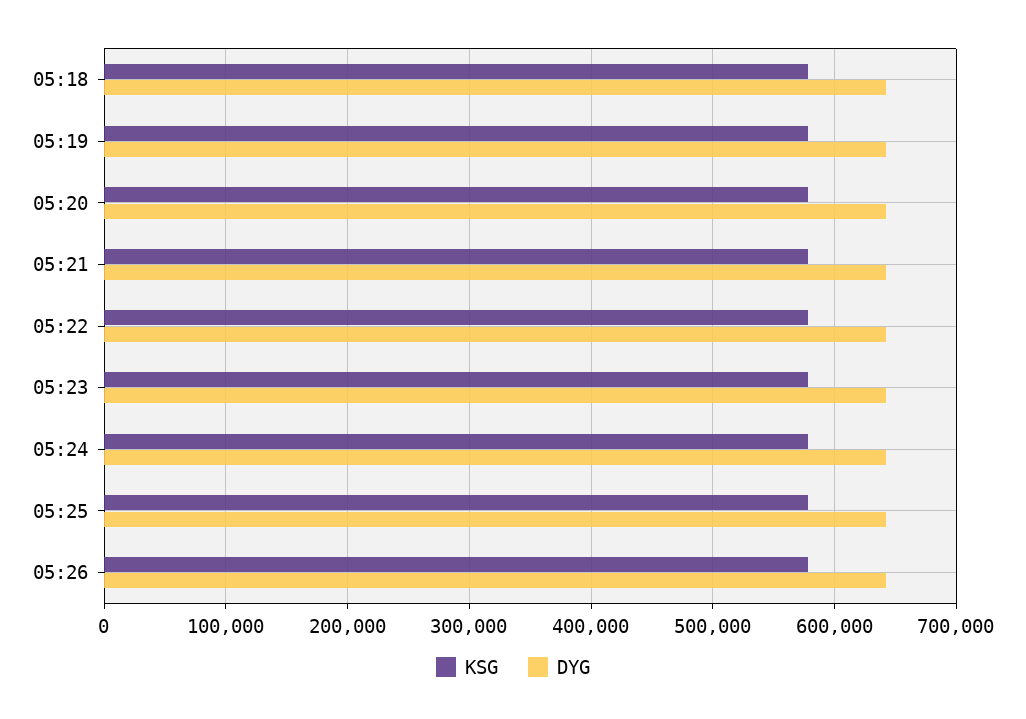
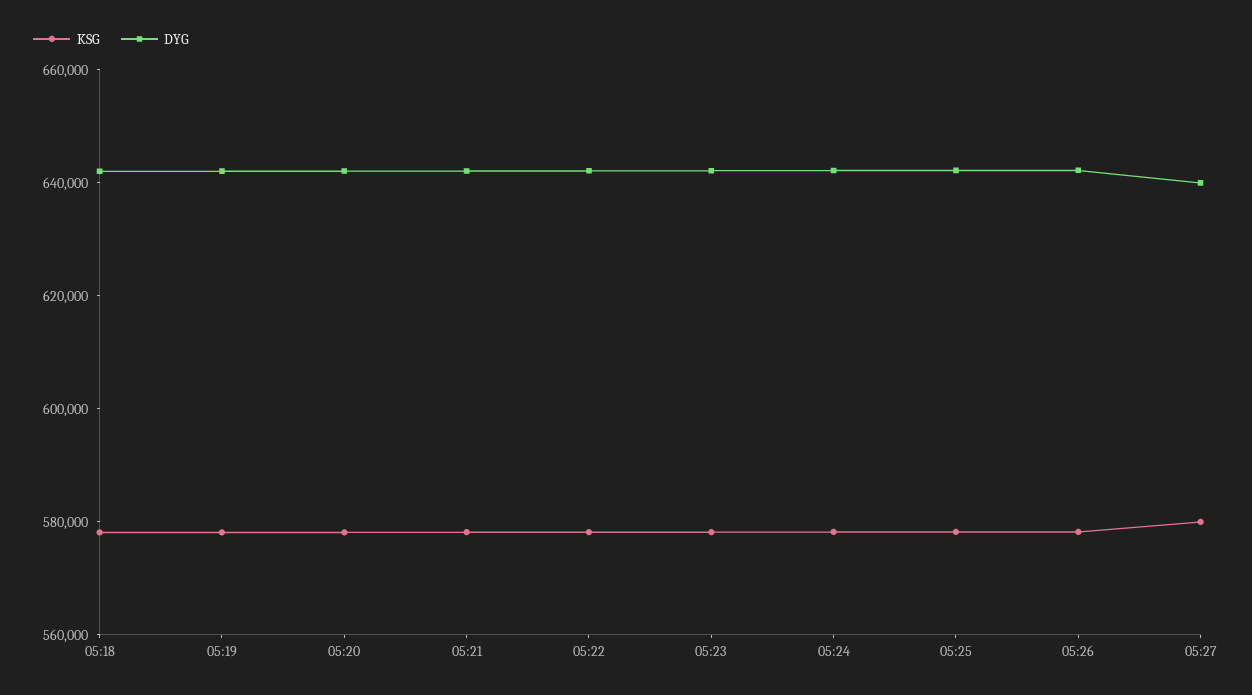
KSG, 05:27: none -> 580000
DYG, 05:27: none -> 640000

